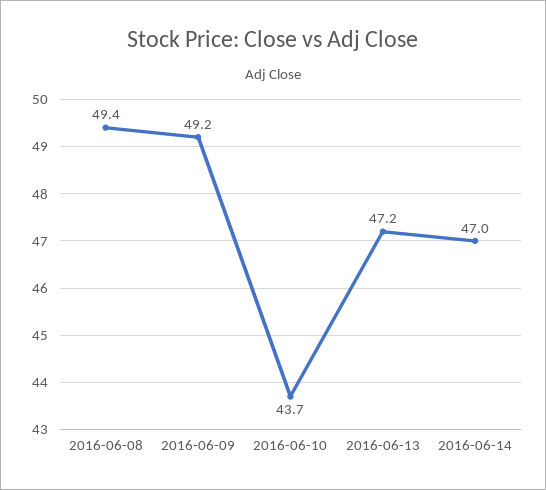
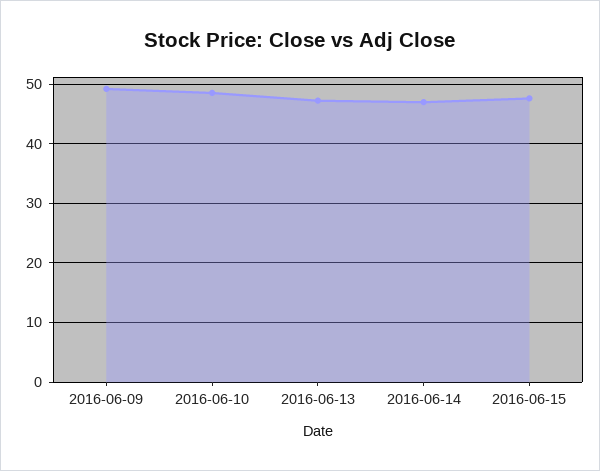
2016-06-08: 49.4 -> none
2016-06-10: 43.7 -> 48
2016-06-15: none -> 48

